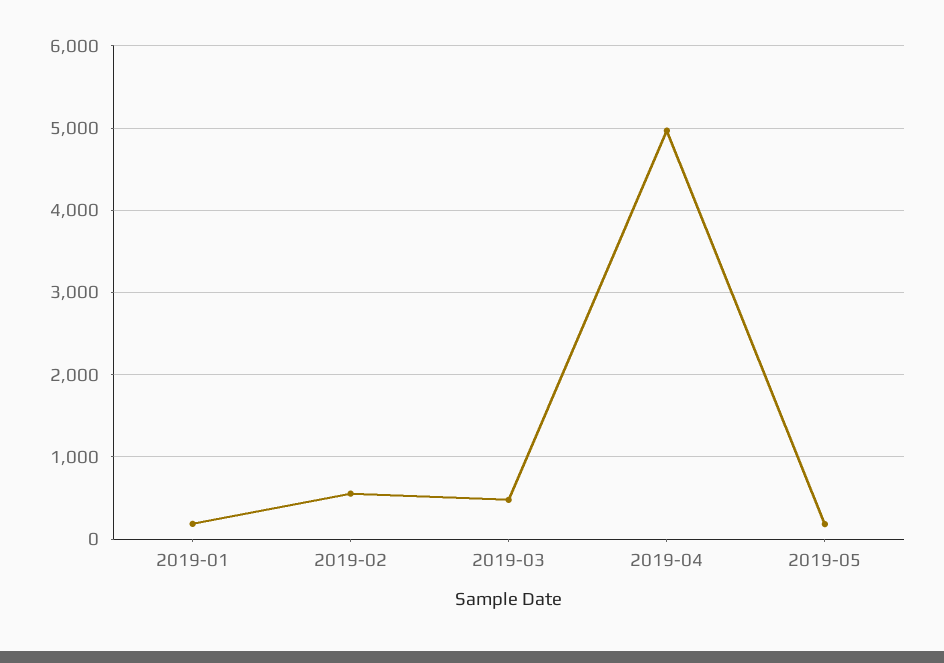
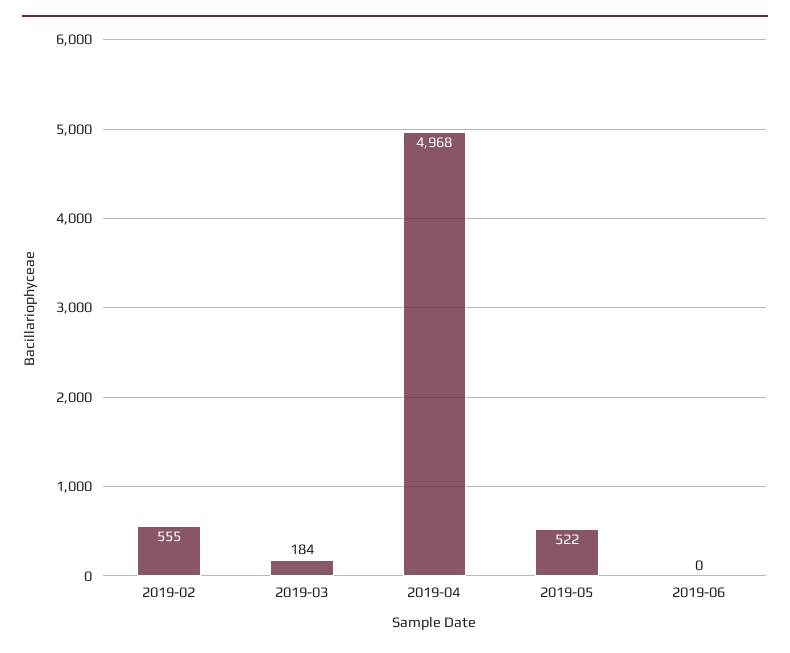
2019-01: 200 -> none
2019-03: 500 -> 184
2019-05: 200 -> 522
2019-06: none -> 0

